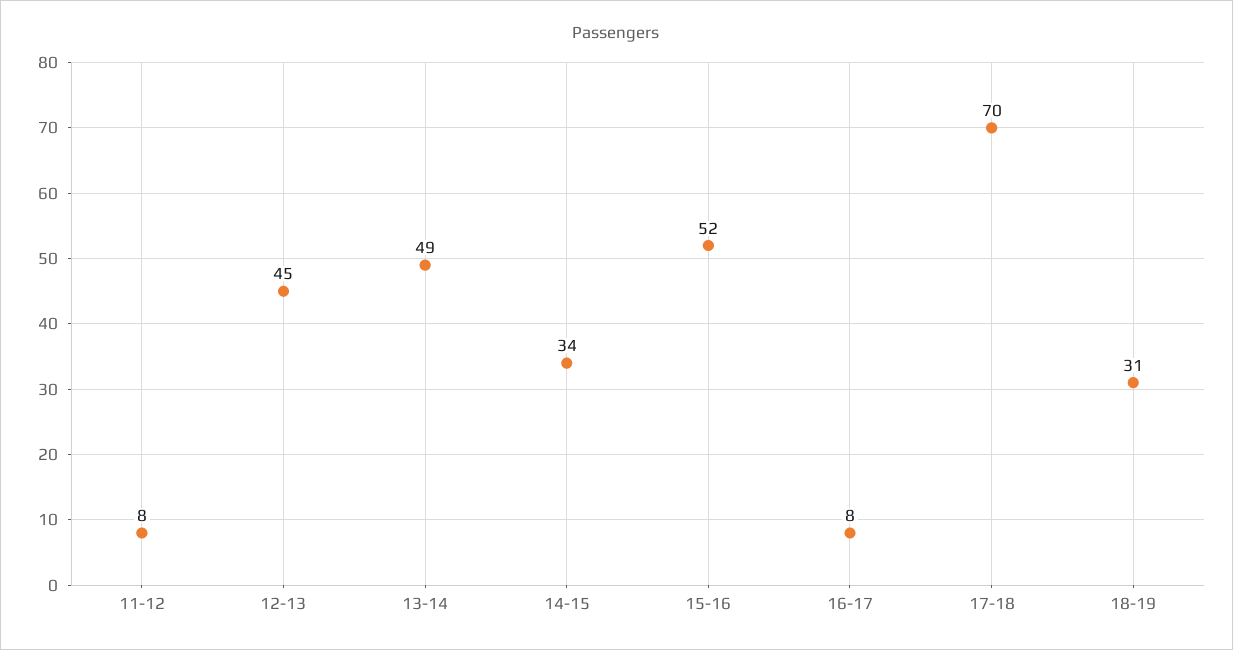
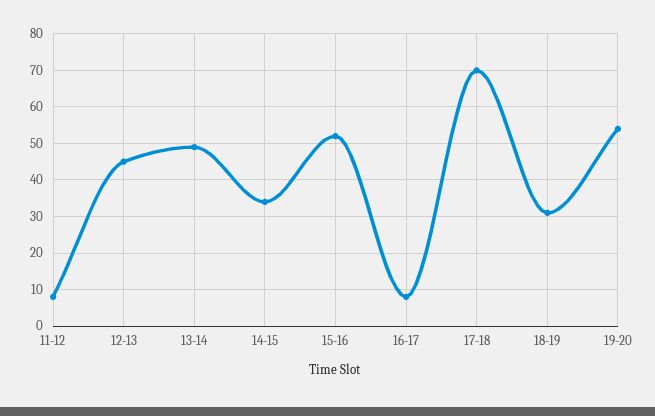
19-20: none -> 55

